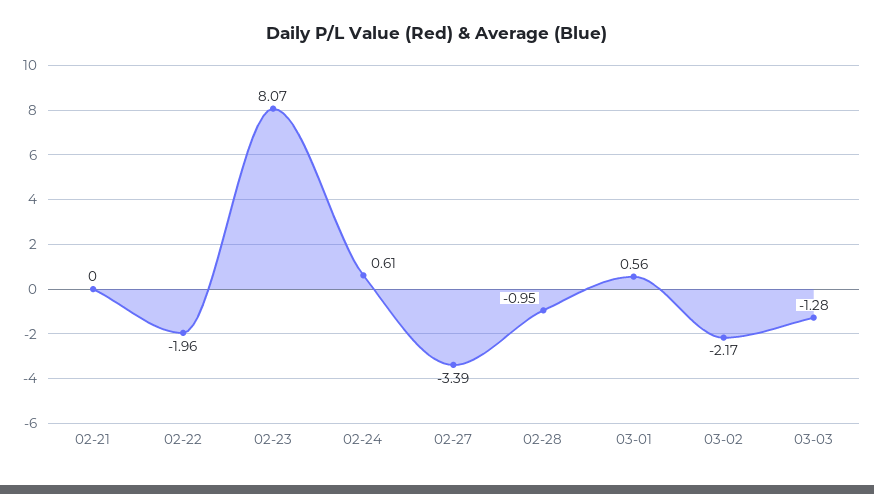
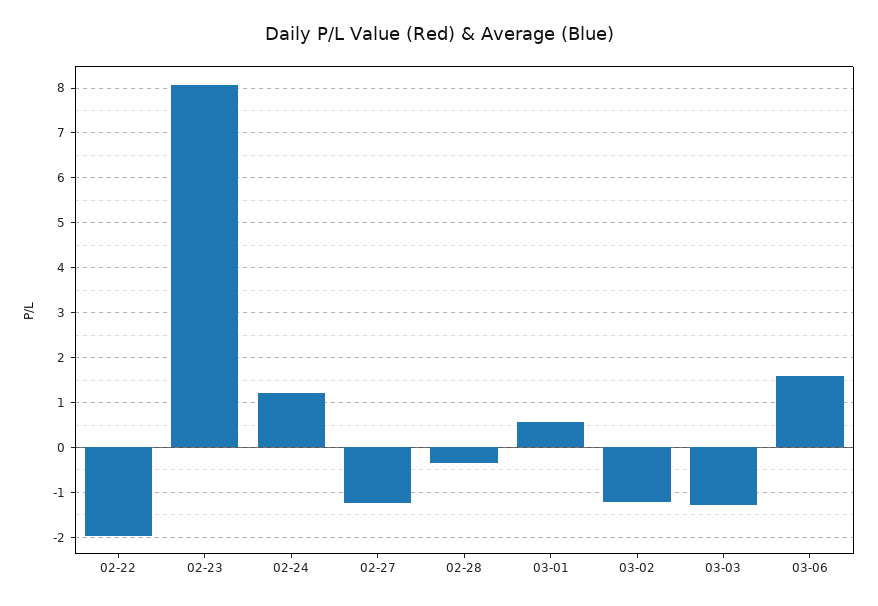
02-21: 0 -> none
02-24: 0.61 -> 1.2
02-27: -3.39 -> -1.2
02-28: -0.95 -> -0.4
03-02: -2.17 -> -1.2
03-06: none -> 1.6

